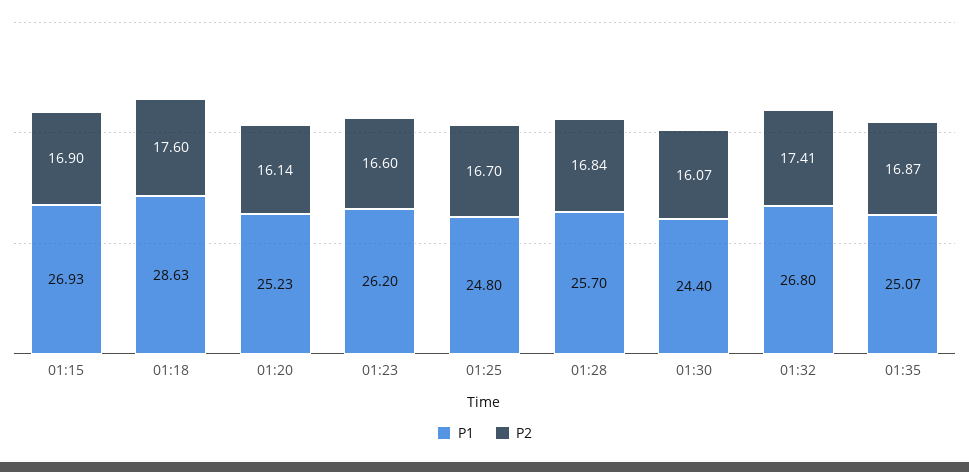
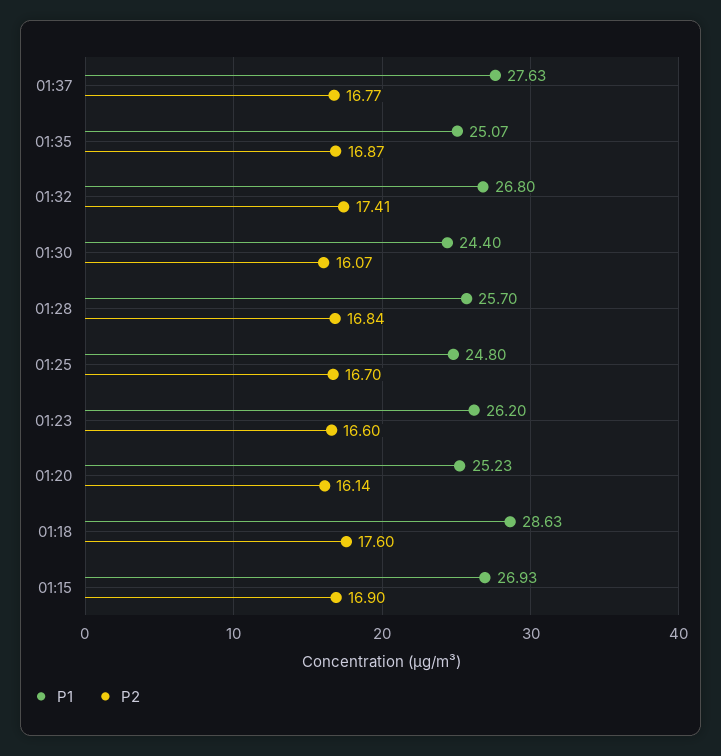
P1, 01:37: none -> 27.63
P2, 01:37: none -> 16.77

